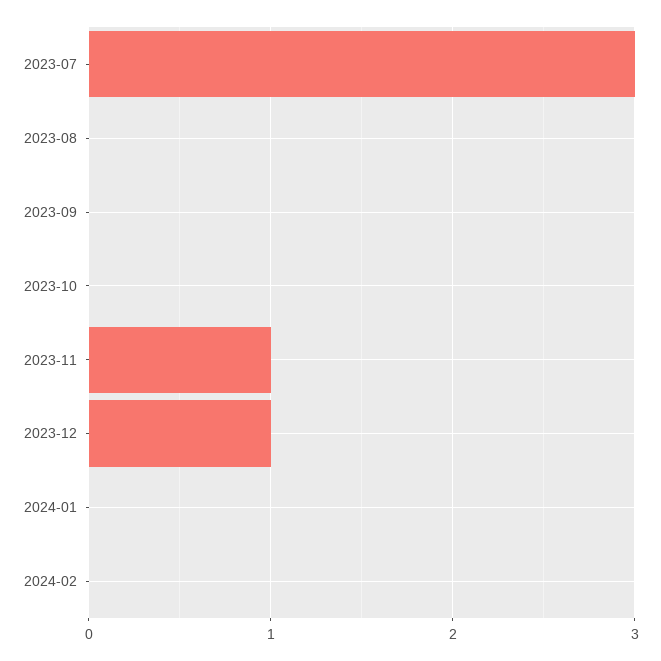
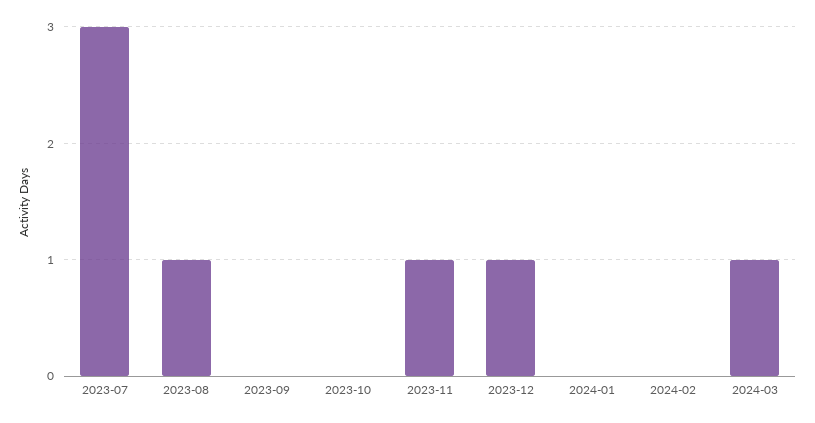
2023-08: 0 -> 1
2024-03: none -> 1

